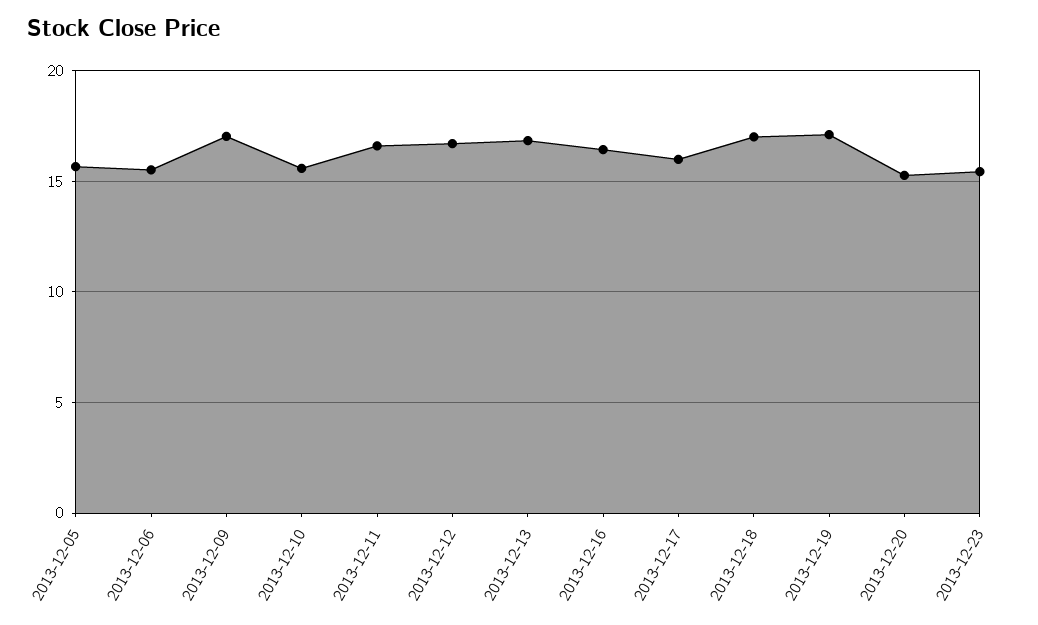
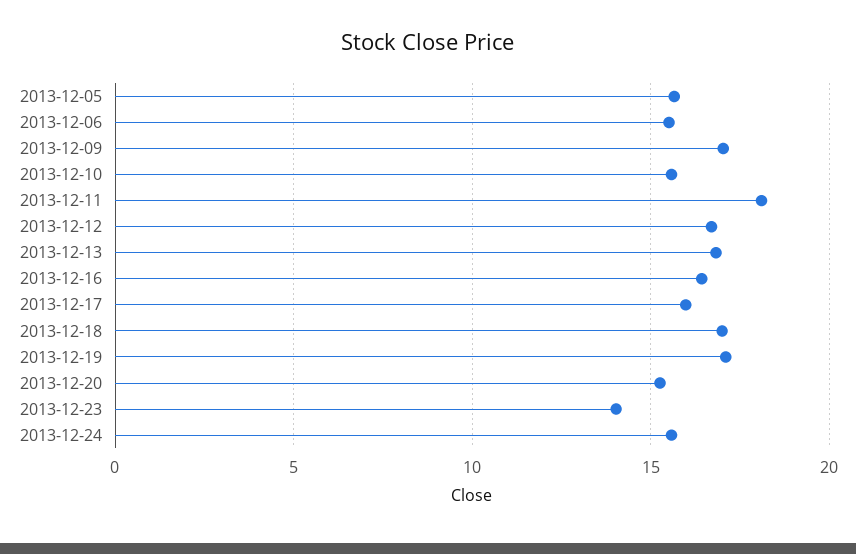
2013-12-11: 16.5 -> 18
2013-12-23: 15.5 -> 14
2013-12-24: none -> 15.5

